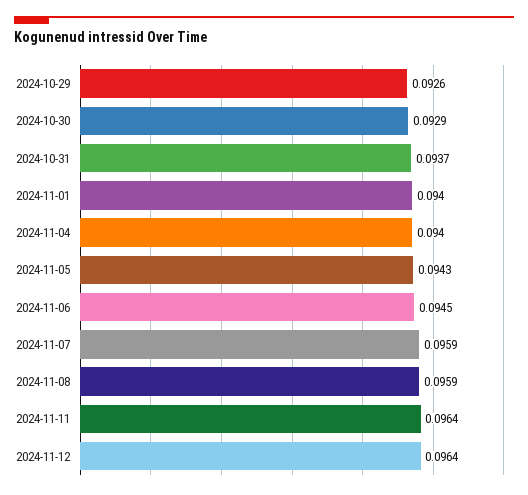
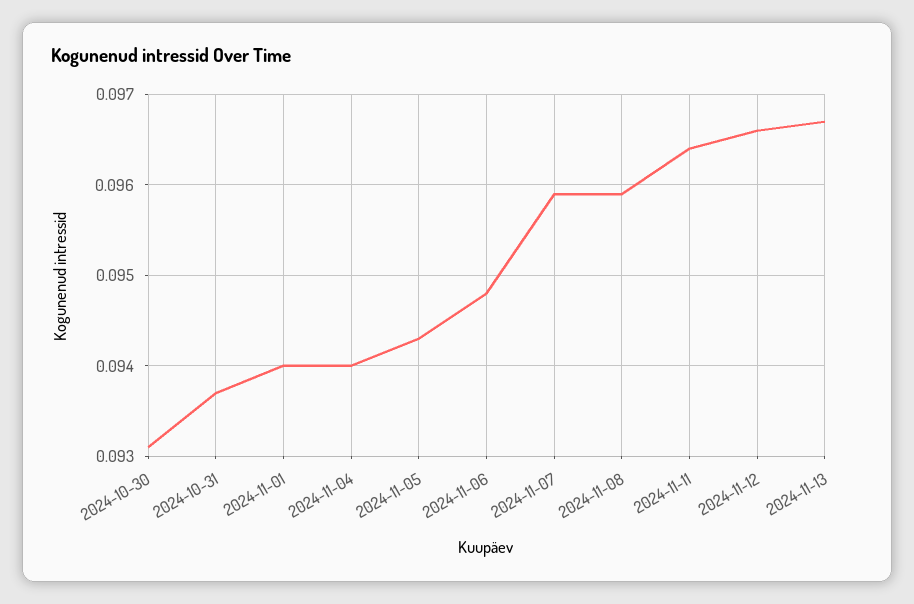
2024-10-29: 0.0926 -> none
2024-10-30: 0.0929 -> 0.0931
2024-11-06: 0.0945 -> 0.0948
2024-11-12: 0.0964 -> 0.0966
2024-11-13: none -> 0.0967

